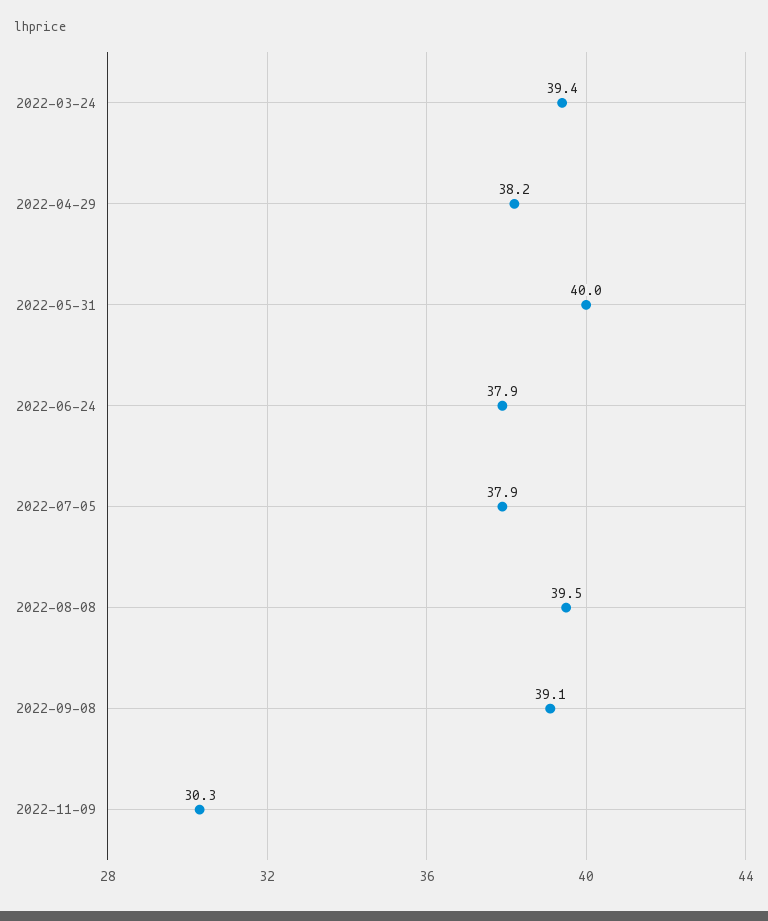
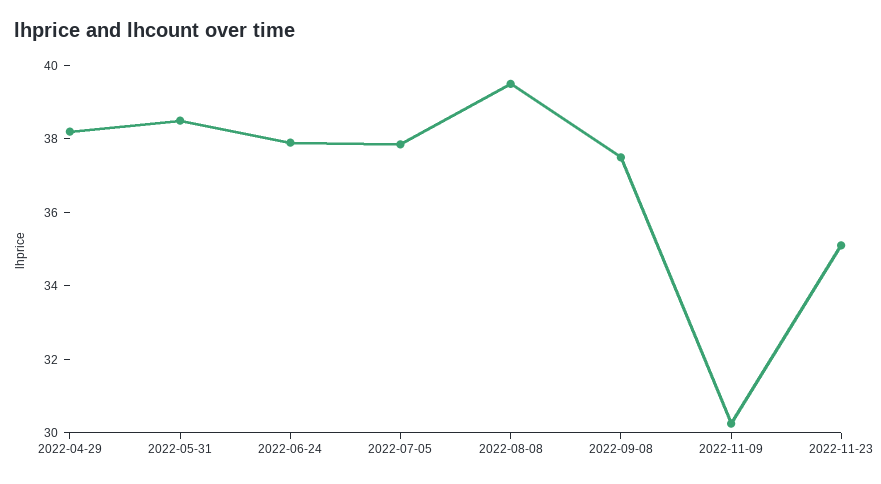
2022-03-24: 39.4 -> none
2022-05-31: 40 -> 38.5
2022-09-08: 39.1 -> 37.5
2022-11-23: none -> 35

